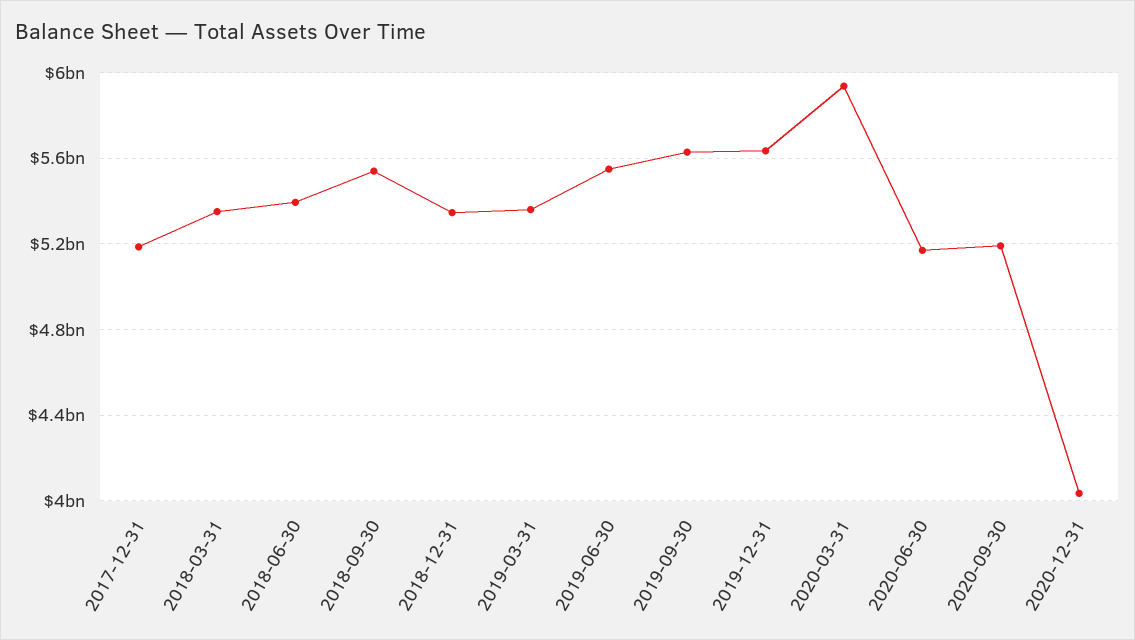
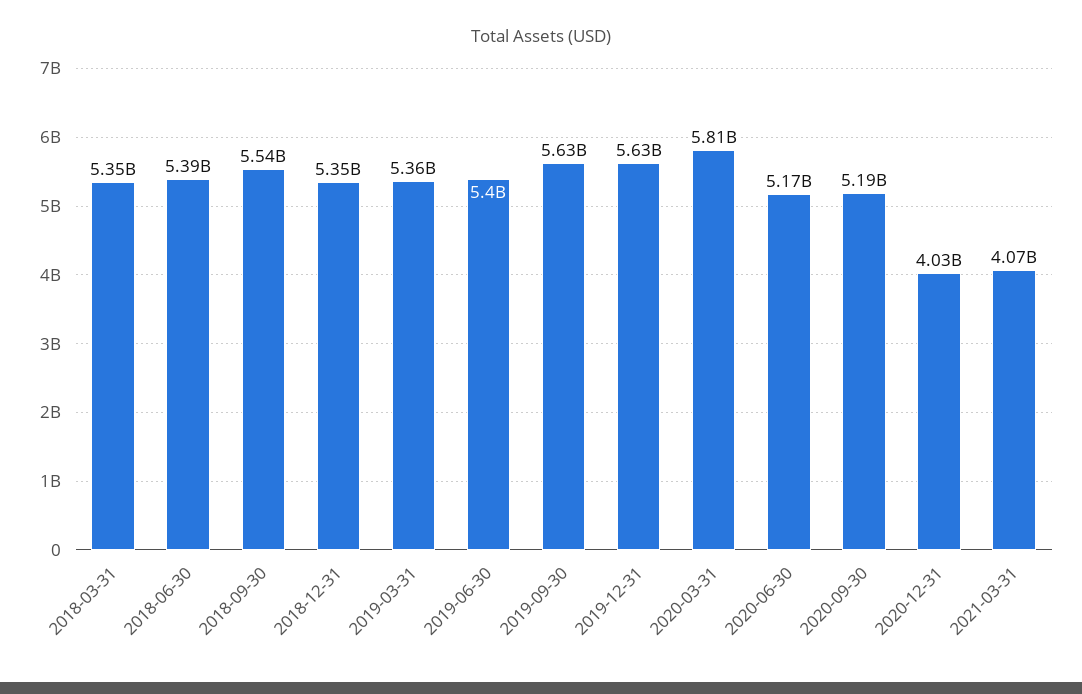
2017-12-31: 5200000000 -> none
2019-06-30: 5550000000 -> 5400000000
2020-03-31: 5950000000 -> 5810000000
2021-03-31: none -> 4070000000

